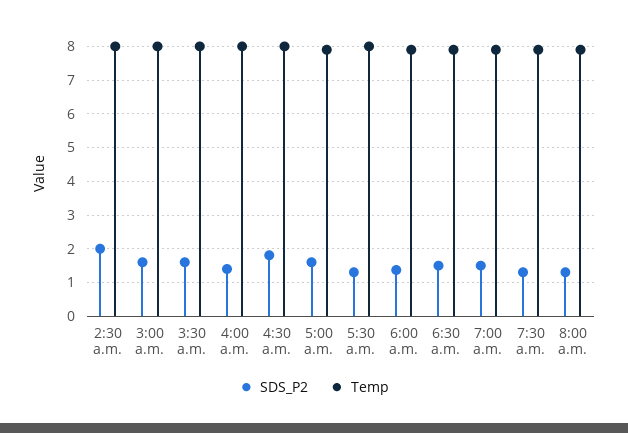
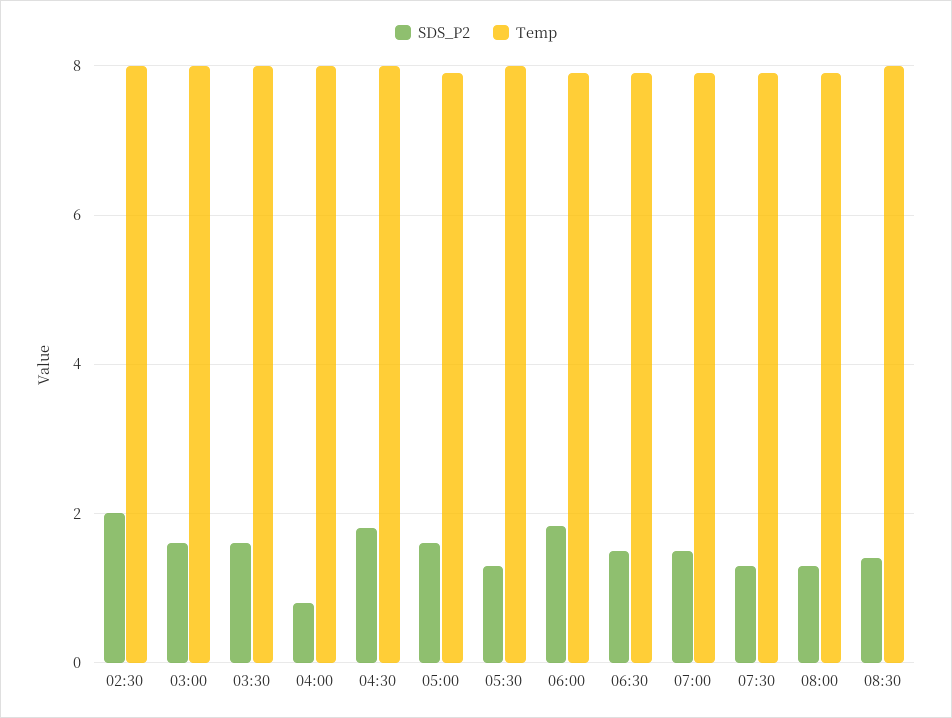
SDS_P2, 4:00 a.m.: 1.4 -> 0.8
SDS_P2, 6:00 a.m.: 1.4 -> 1.8
SDS_P2, 08:30: none -> 1.4
Temp, 08:30: none -> 8

